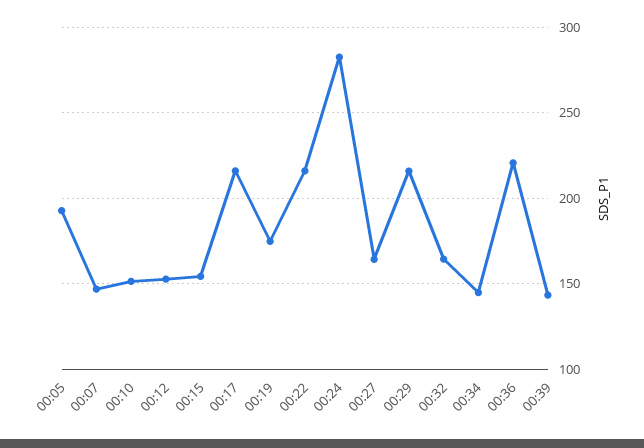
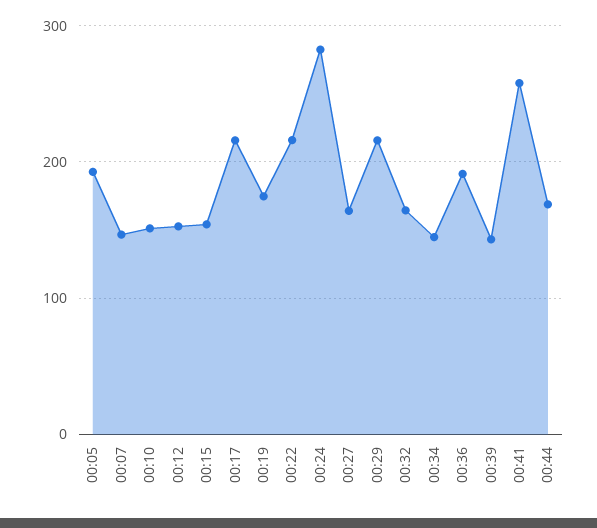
00:36: 220 -> 190
00:41: none -> 260
00:44: none -> 170

